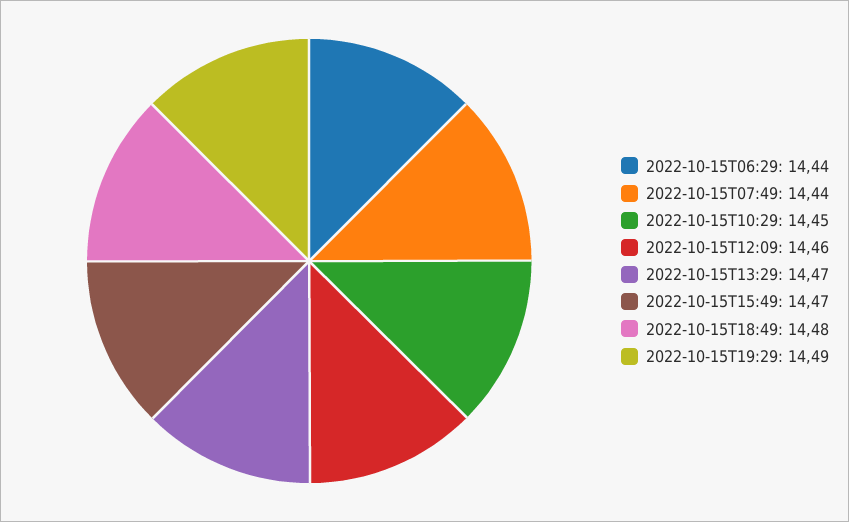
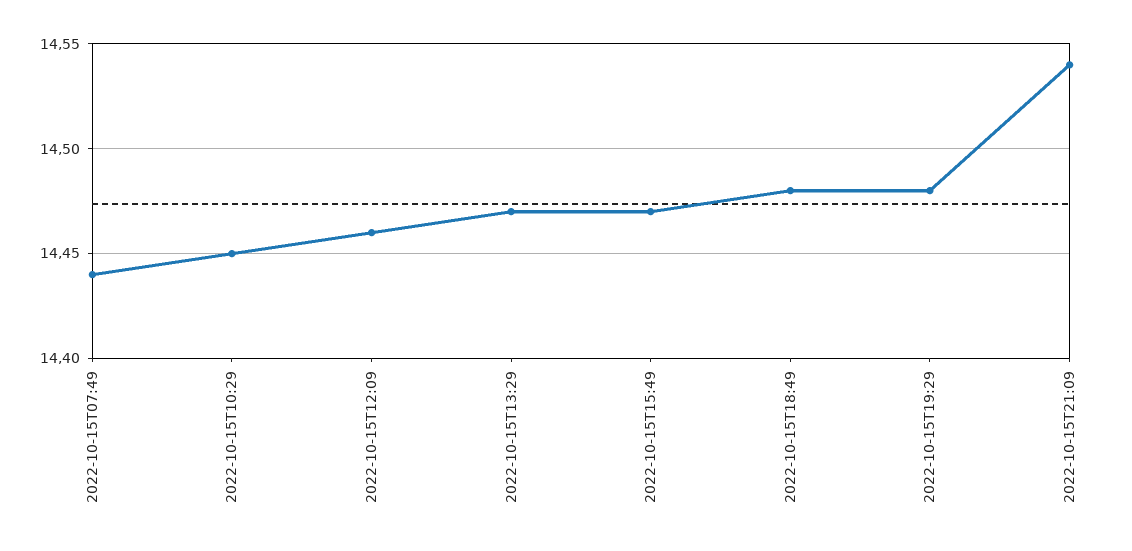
2022-10-15T06:29: 14.44 -> none
2022-10-15T19:29: 14.49 -> 14.48
2022-10-15T21:09: none -> 14.54

